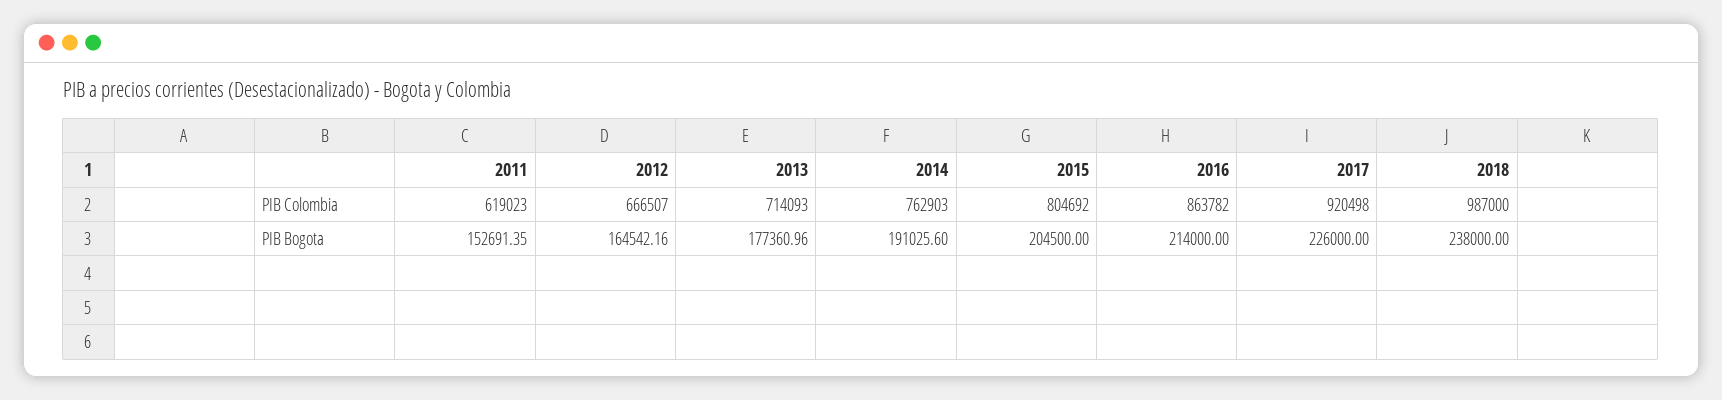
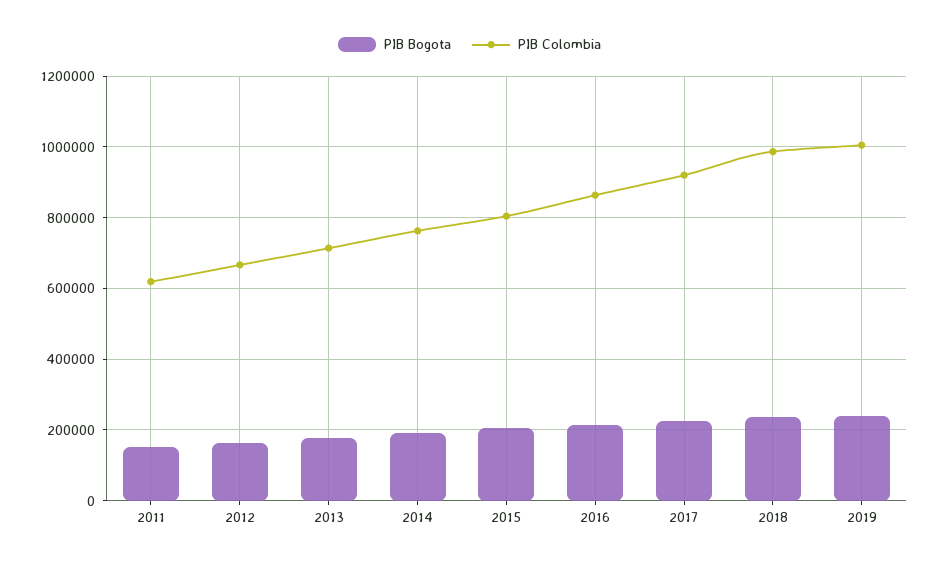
PIB Bogota, 2019: none -> 240000
PIB Colombia, 2019: none -> 1000000

